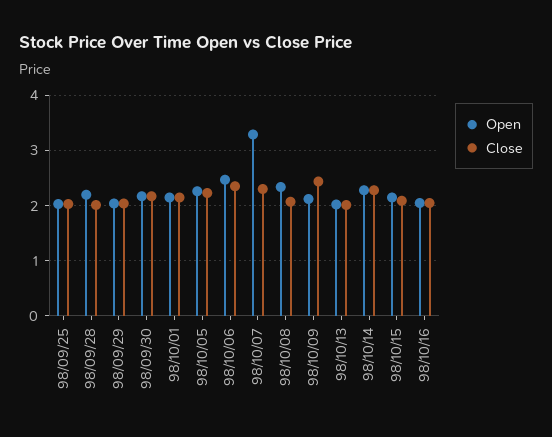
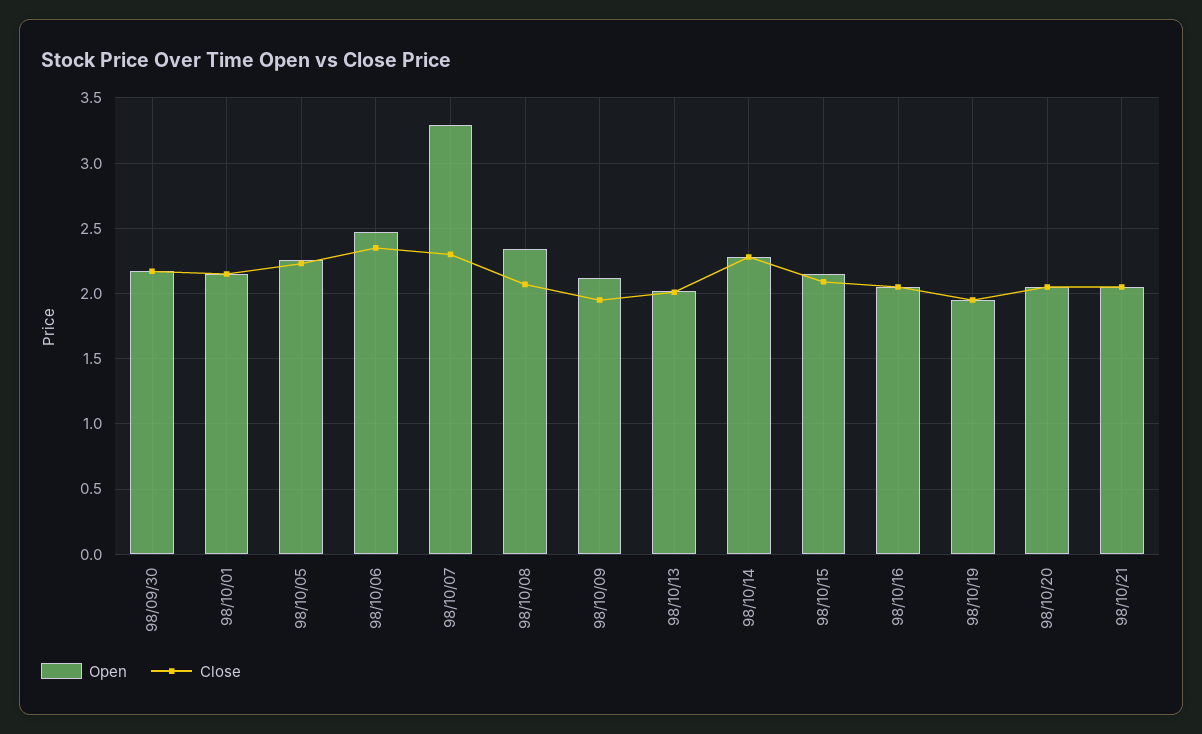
Open, 98/09/25: 2 -> none
Close, 98/09/25: 2 -> none
Open, 98/09/28: 2.2 -> none
Close, 98/09/28: 2 -> none
Open, 98/09/29: 2 -> none
Close, 98/09/29: 2 -> none
Close, 98/10/09: 2.4 -> 1.95
Open, 98/10/19: none -> 1.95
Close, 98/10/19: none -> 1.95
Open, 98/10/20: none -> 2.05
Close, 98/10/20: none -> 2.05
Open, 98/10/21: none -> 2.05
Close, 98/10/21: none -> 2.05

